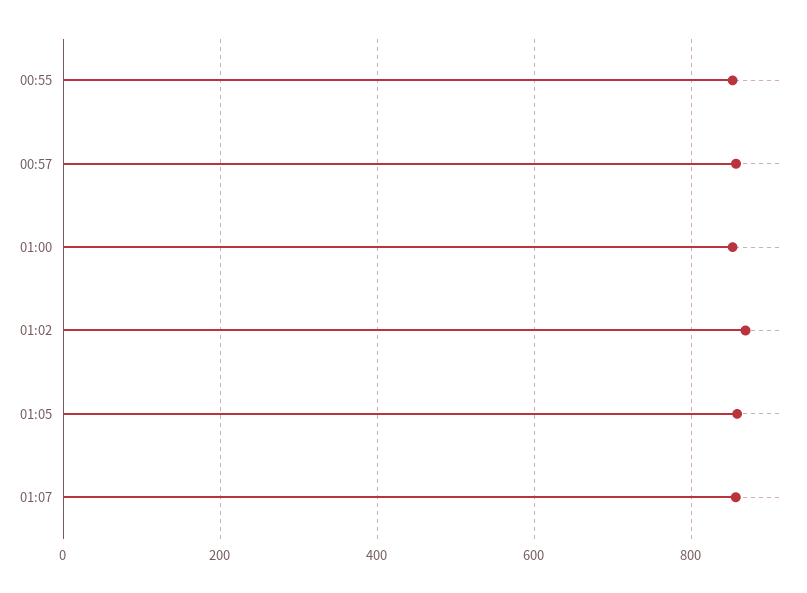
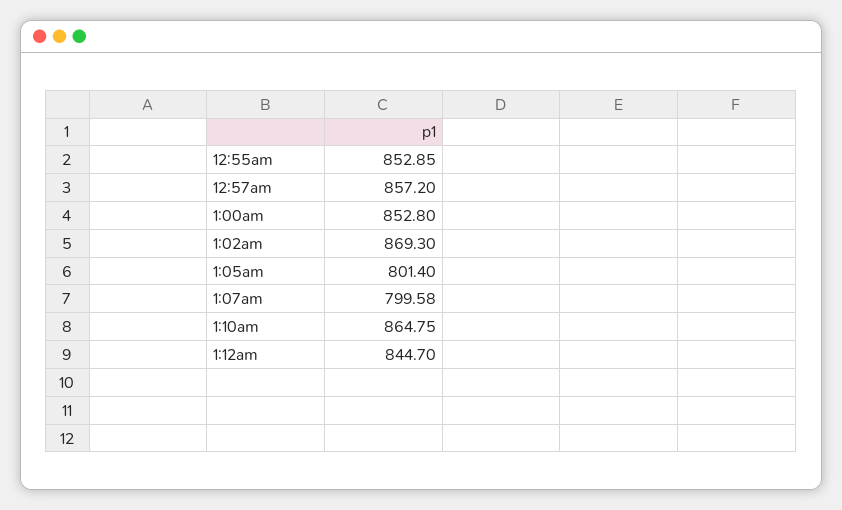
01:05: 860 -> 801.4
01:07: 860 -> 799.58
1:10am: none -> 864.75
1:12am: none -> 844.7

